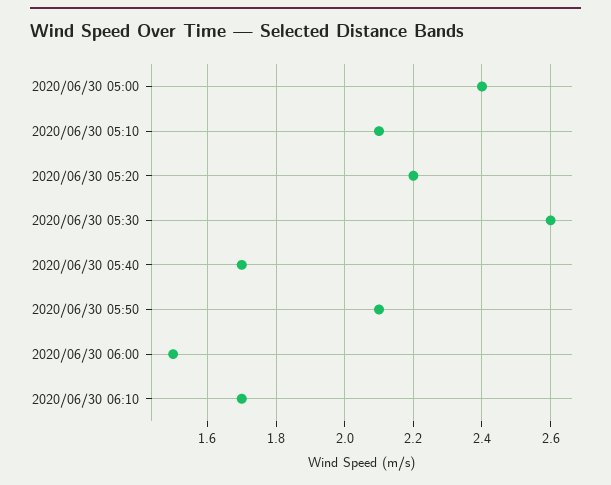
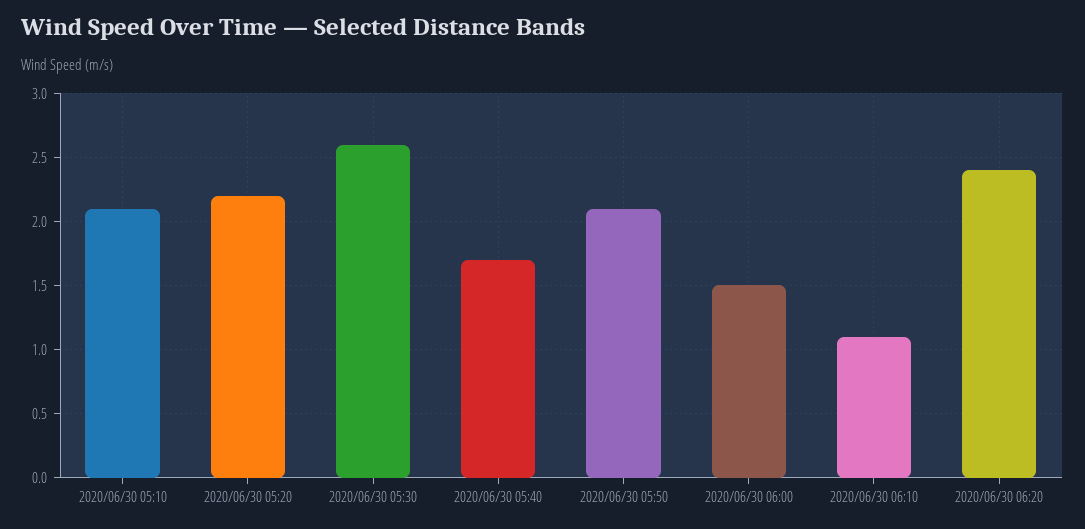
2020/06/30 05:00: 2.4 -> none
2020/06/30 06:10: 1.7 -> 1.1
2020/06/30 06:20: none -> 2.4

